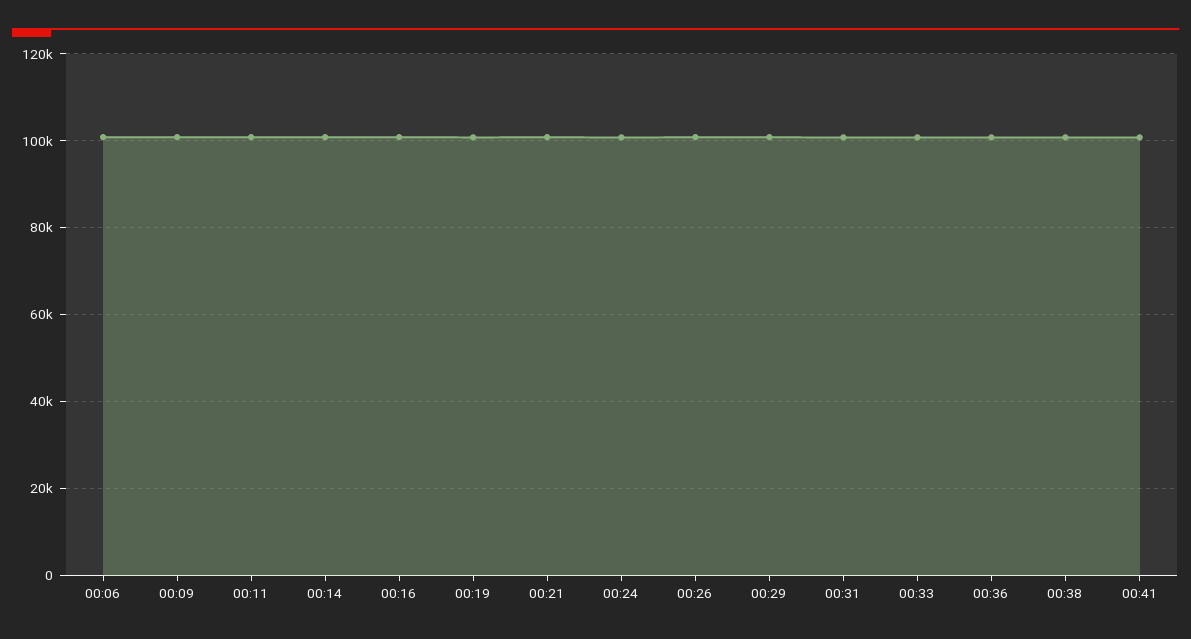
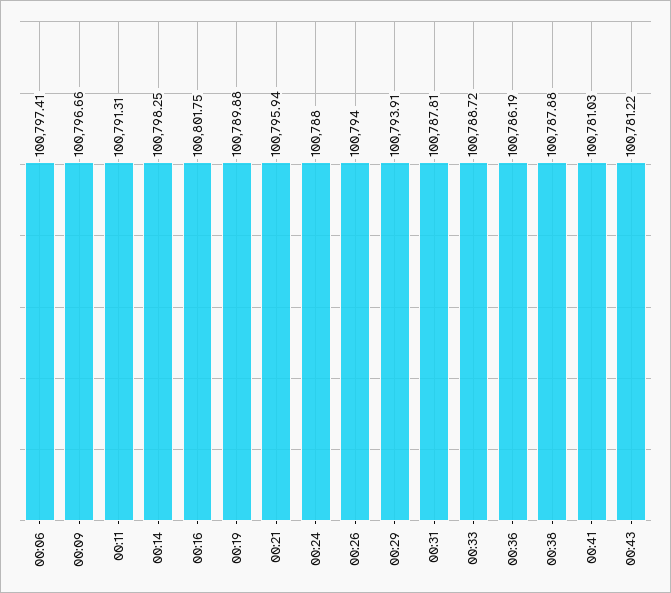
00:43: none -> 100781.22

